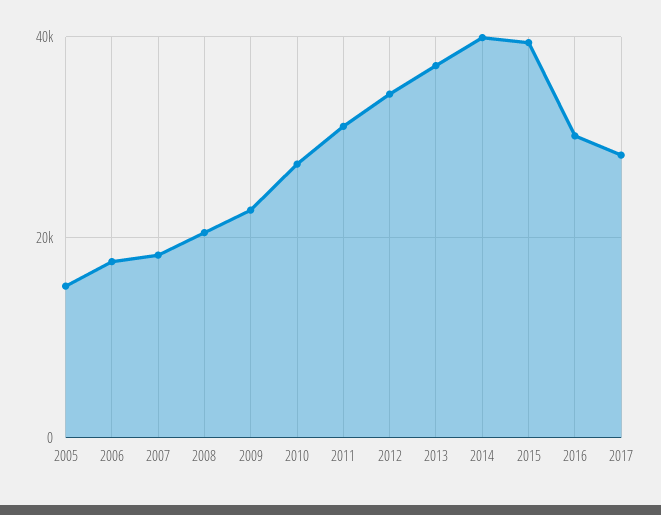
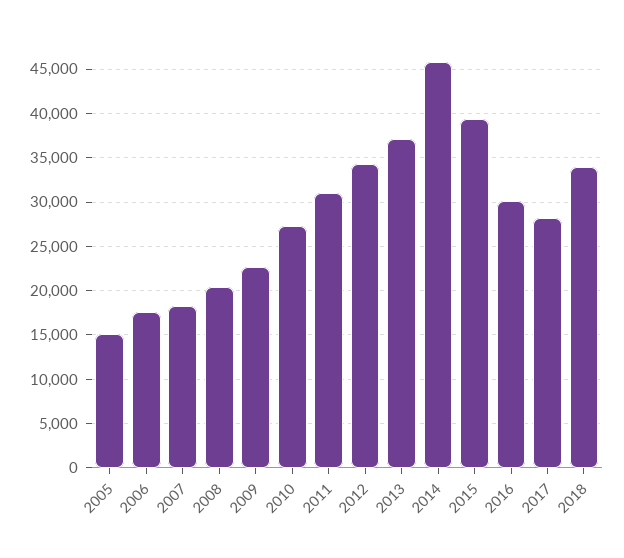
2014: 40000 -> 46000
2018: none -> 34000

